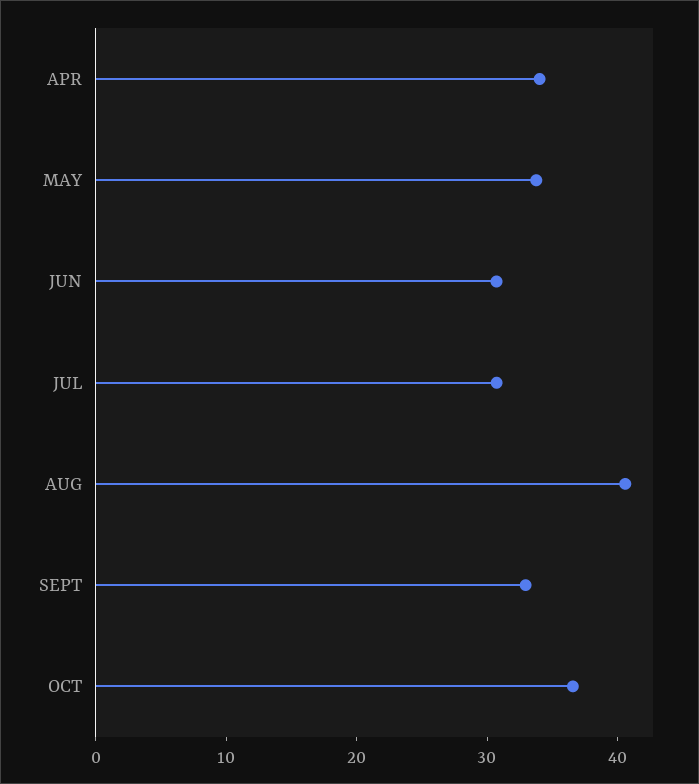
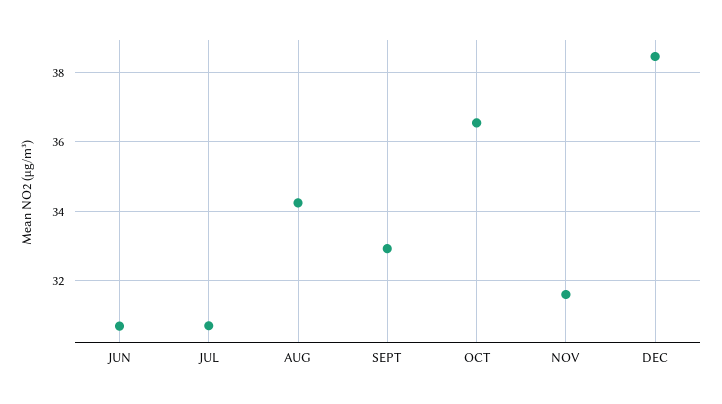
APR: 34 -> none
MAY: 34 -> none
AUG: 40 -> 34.2
NOV: none -> 31.6
DEC: none -> 38.4

